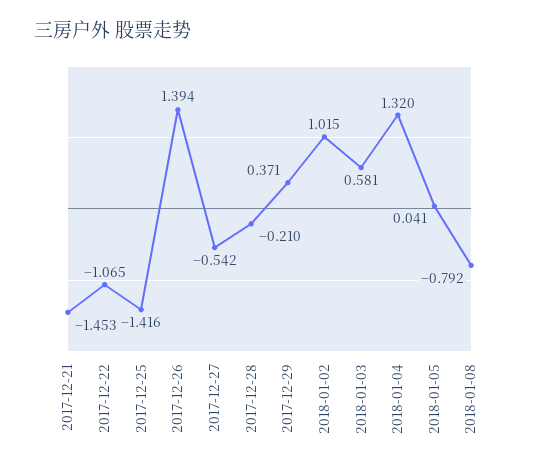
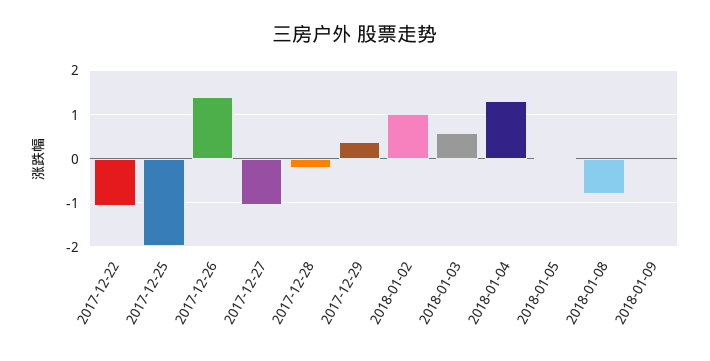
2017-12-21: -1.453 -> none
2017-12-25: -1.416 -> -2
2017-12-27: -0.542 -> -1
2018-01-09: none -> 0

